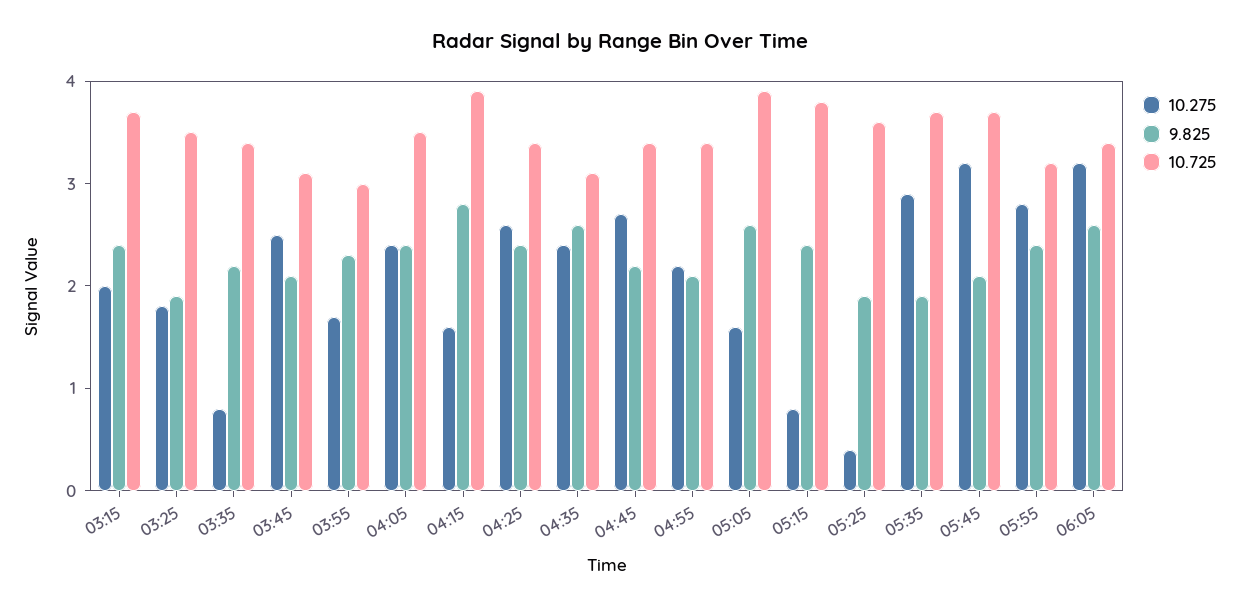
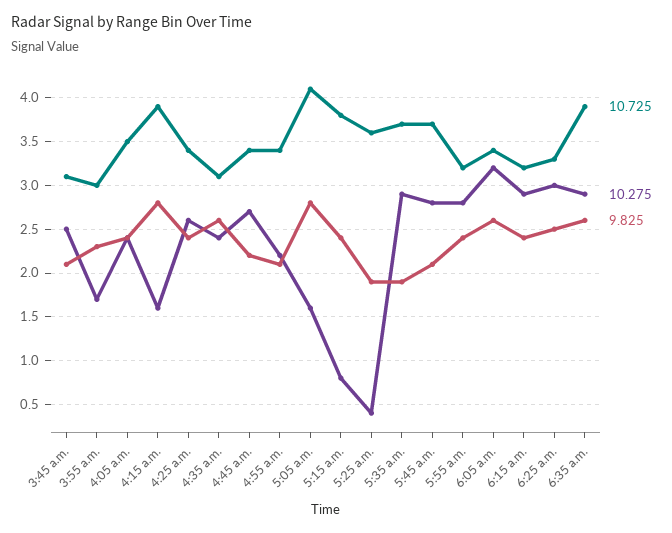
10.275, 03:15: 2 -> none
9.825, 03:15: 2.4 -> none
10.725, 03:15: 3.7 -> none
10.275, 03:25: 1.8 -> none
9.825, 03:25: 1.9 -> none
10.725, 03:25: 3.5 -> none
10.275, 03:35: 0.8 -> none
9.825, 03:35: 2.2 -> none
10.725, 03:35: 3.4 -> none
9.825, 05:05: 2.6 -> 2.8
10.725, 05:05: 3.9 -> 4.1
10.275, 05:45: 3.2 -> 2.8
10.725, 6:15 a.m.: none -> 3.2
10.275, 6:15 a.m.: none -> 2.9
9.825, 6:15 a.m.: none -> 2.4
10.725, 6:25 a.m.: none -> 3.3
10.275, 6:25 a.m.: none -> 3
9.825, 6:25 a.m.: none -> 2.5
10.725, 6:35 a.m.: none -> 3.9
10.275, 6:35 a.m.: none -> 2.9
9.825, 6:35 a.m.: none -> 2.6

